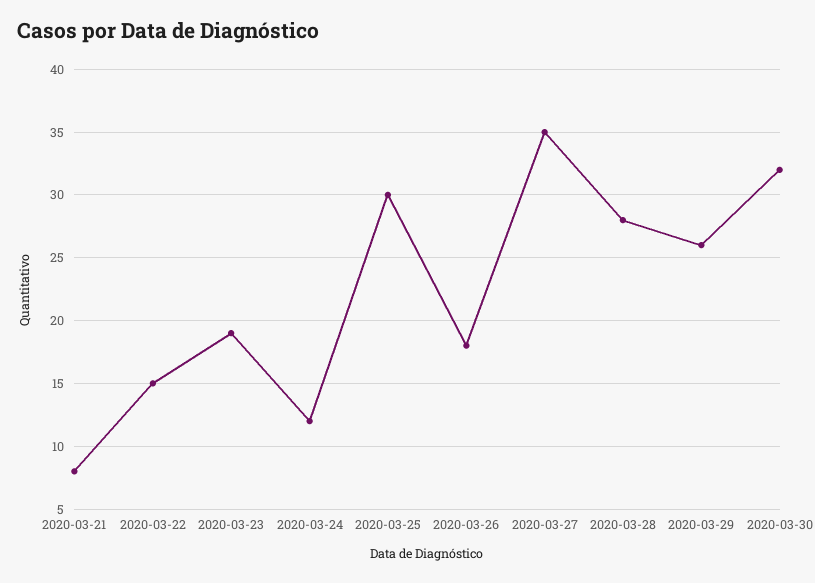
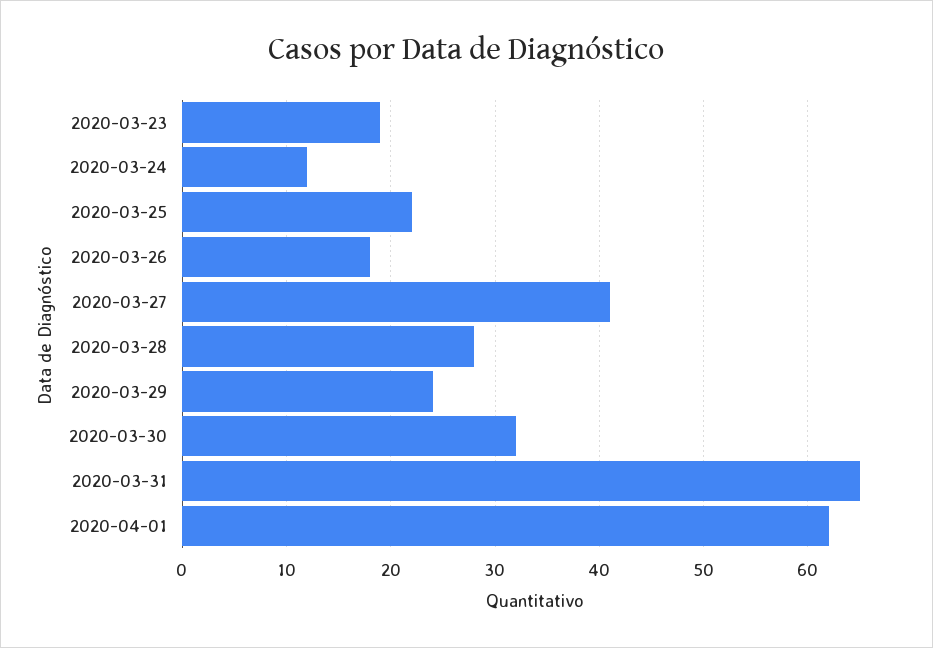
2020-03-21: 8 -> none
2020-03-22: 15 -> none
2020-03-25: 30 -> 22
2020-03-27: 35 -> 41
2020-03-29: 26 -> 24
2020-03-31: none -> 65
2020-04-01: none -> 62

